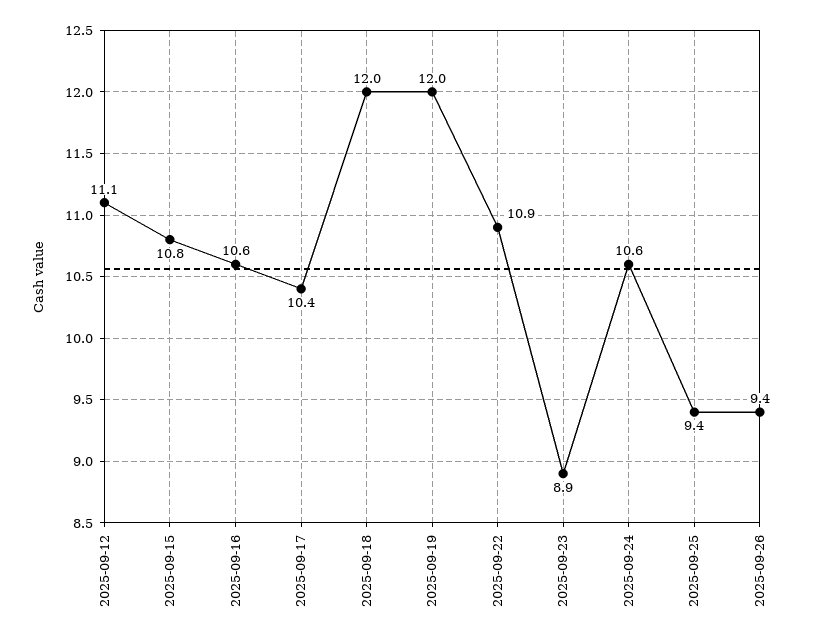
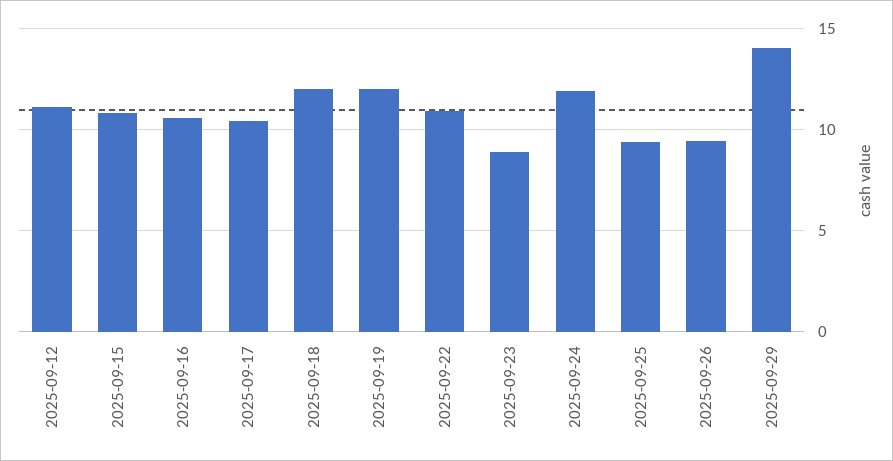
2025-09-24: 10.6 -> 12
2025-09-29: none -> 14

